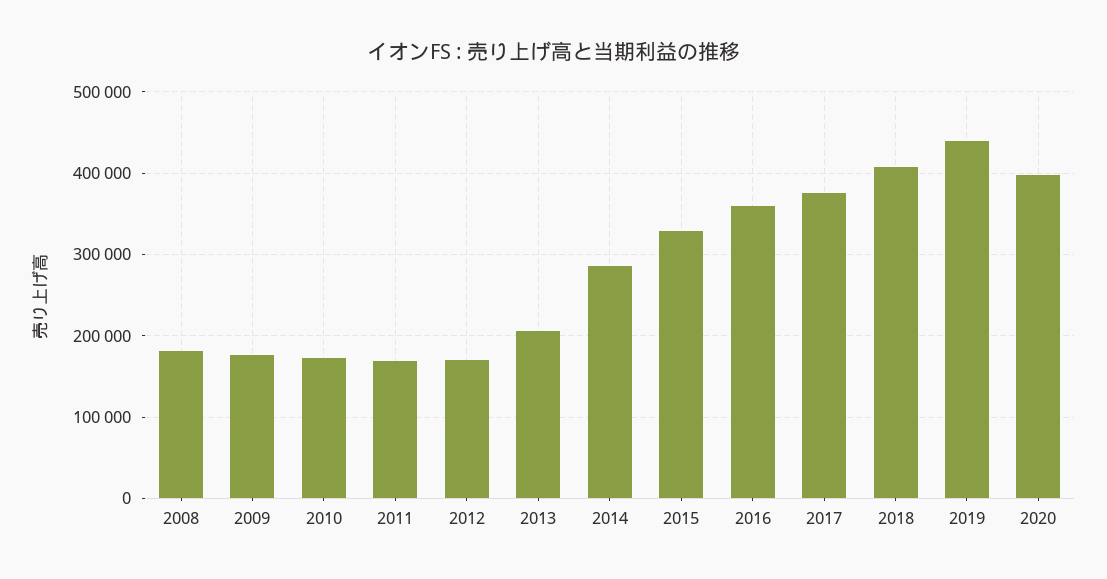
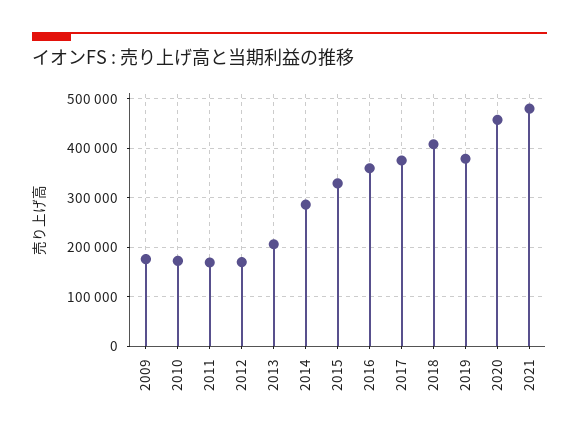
2008: 180000 -> none
2019: 440000 -> 380000
2020: 400000 -> 460000
2021: none -> 480000

